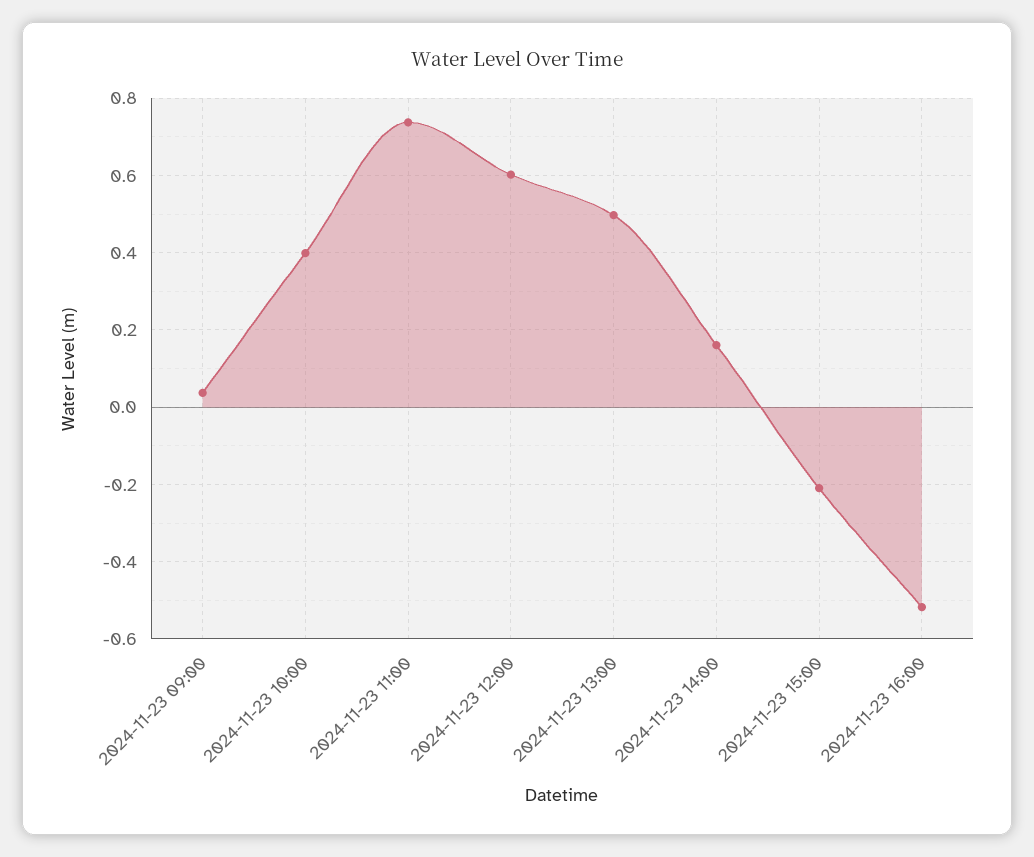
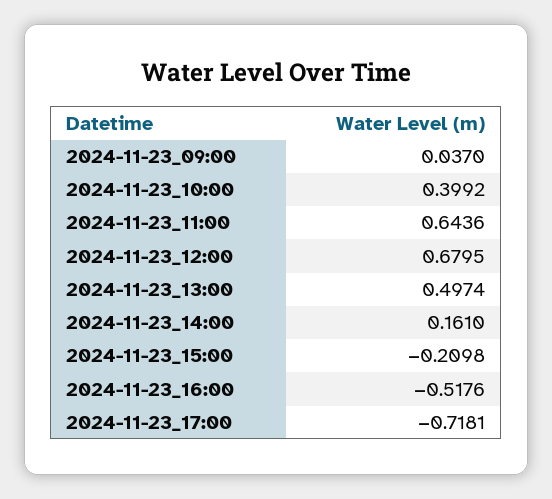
2024-11-23 11:00: 0.74 -> 0.6436
2024-11-23 12:00: 0.6 -> 0.6795
2024-11-23_17:00: none -> -0.7181

